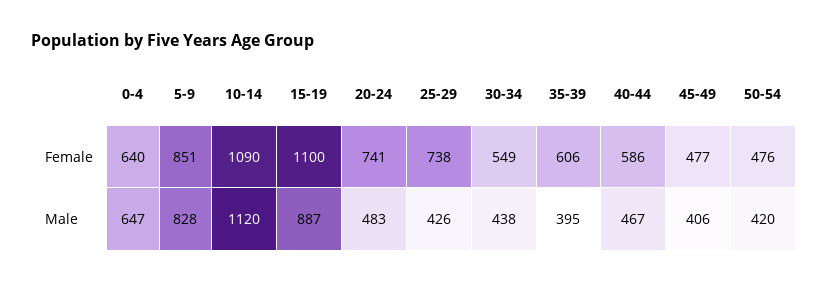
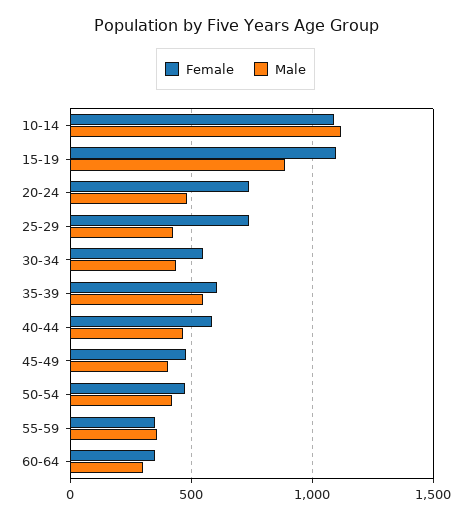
Female, 0-4: 640 -> none
Female, 5-9: 851 -> none
Male, 0-4: 647 -> none
Male, 5-9: 828 -> none
Male, 35-39: 395 -> 550
Female, 55-59: none -> 350
Male, 55-59: none -> 350
Female, 60-64: none -> 350
Male, 60-64: none -> 300

